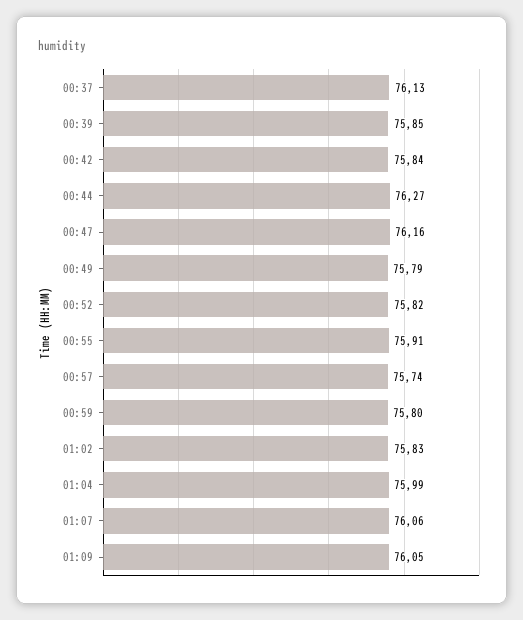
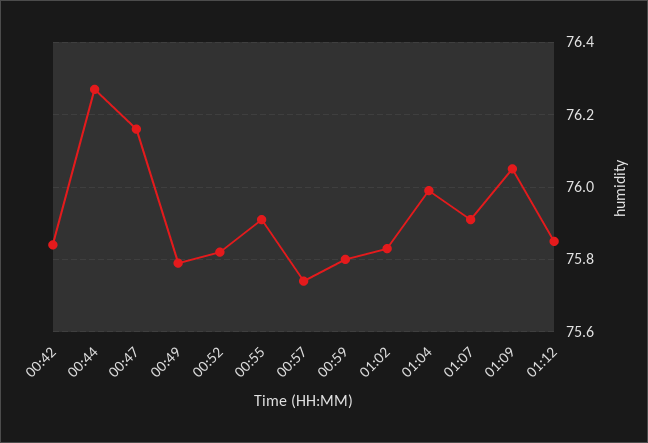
00:37: 76.13 -> none
00:39: 75.85 -> none
01:07: 76.06 -> 75.9
01:12: none -> 75.85

